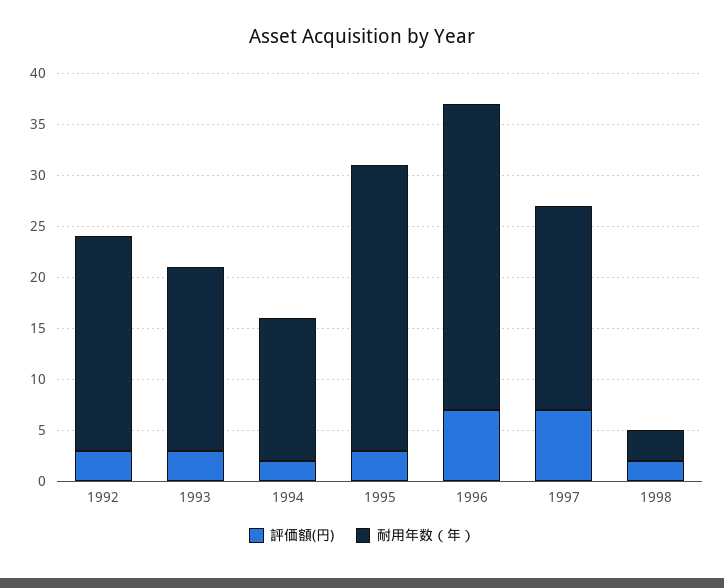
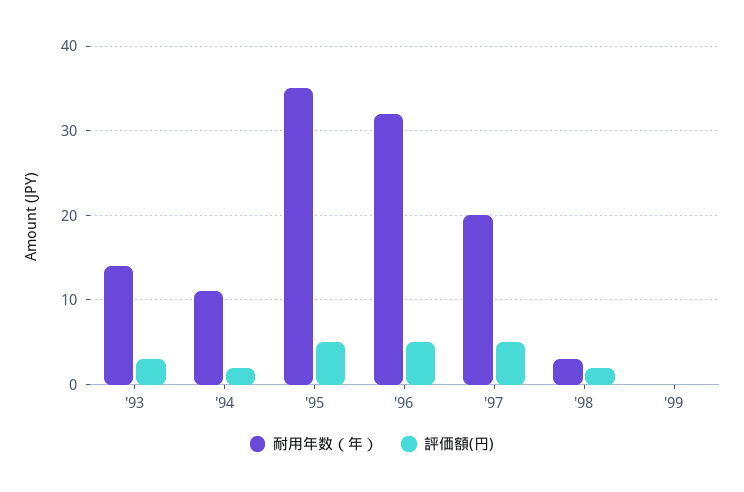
評価額(円), 1992: 3 -> none
耐用年数（年）, 1992: 21 -> none
耐用年数（年）, 1993: 18 -> 14
耐用年数（年）, 1994: 14 -> 11
評価額(円), 1995: 3 -> 5
耐用年数（年）, 1995: 28 -> 35
評価額(円), 1996: 7 -> 5
耐用年数（年）, 1996: 30 -> 32
評価額(円), 1997: 7 -> 5
耐用年数（年）, '99: none -> 0
評価額(円), '99: none -> 0

